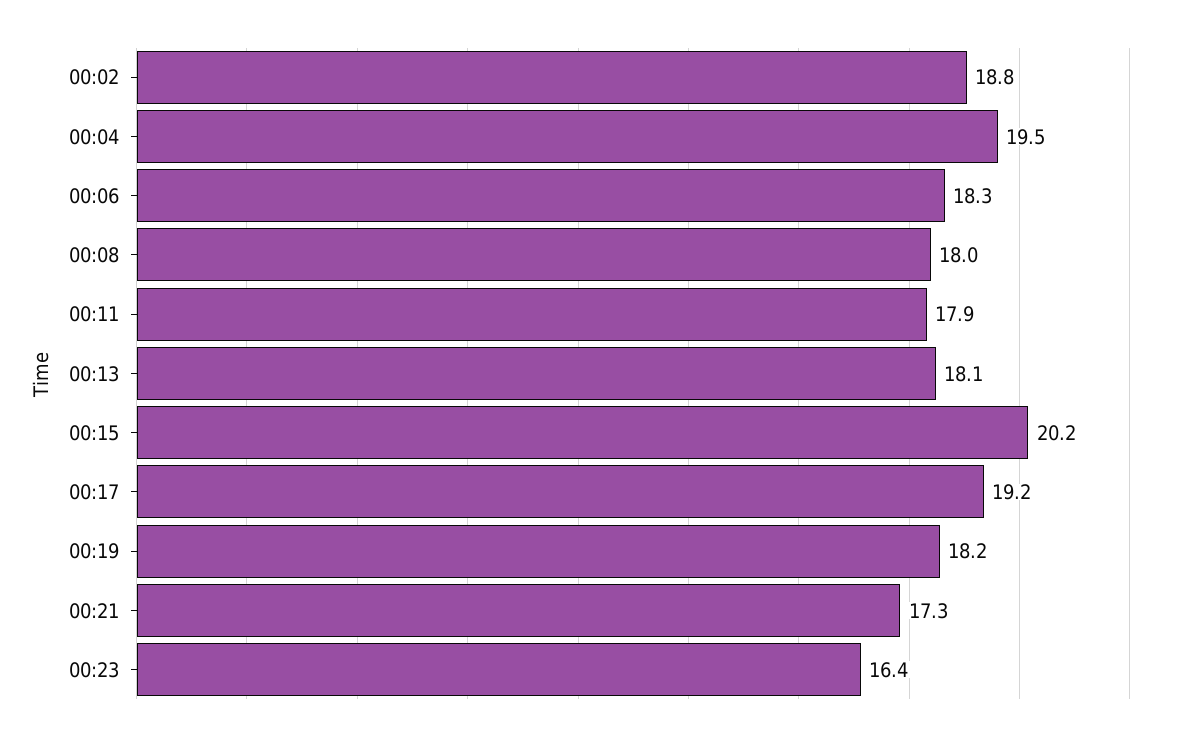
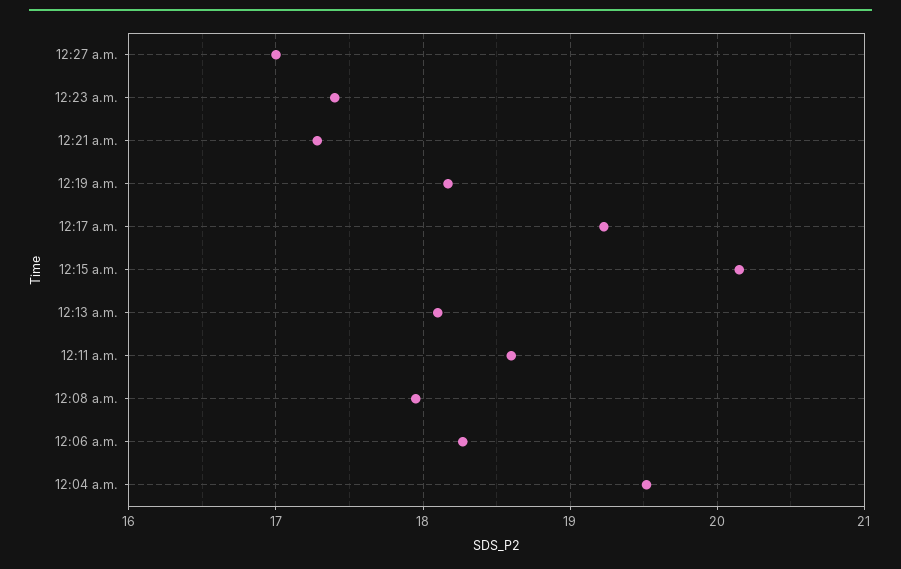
00:02: 18.8 -> none
00:11: 17.9 -> 18.6
00:23: 16.4 -> 17.4
12:27 a.m.: none -> 17

